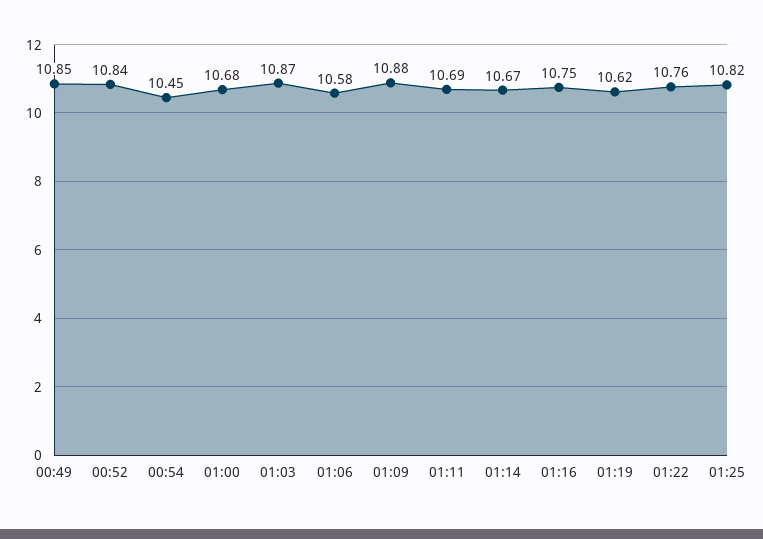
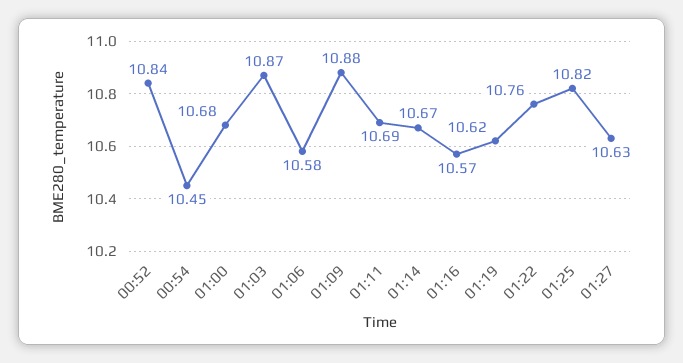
00:49: 10.85 -> none
01:16: 10.75 -> 10.57
01:27: none -> 10.63

